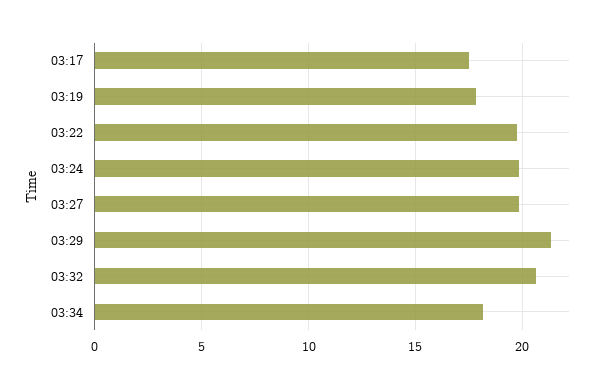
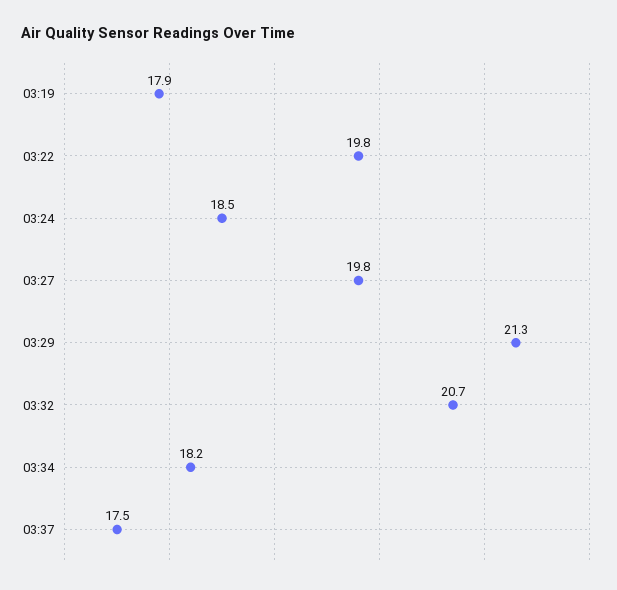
03:17: 17.5 -> none
03:24: 20 -> 18.5
03:37: none -> 17.5

